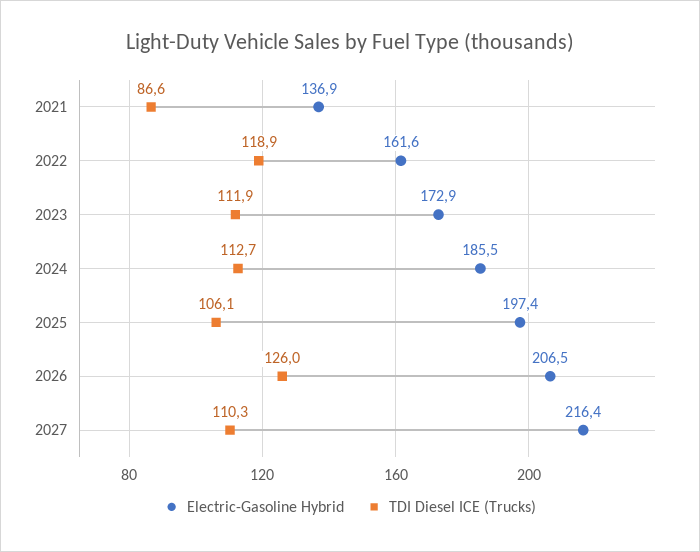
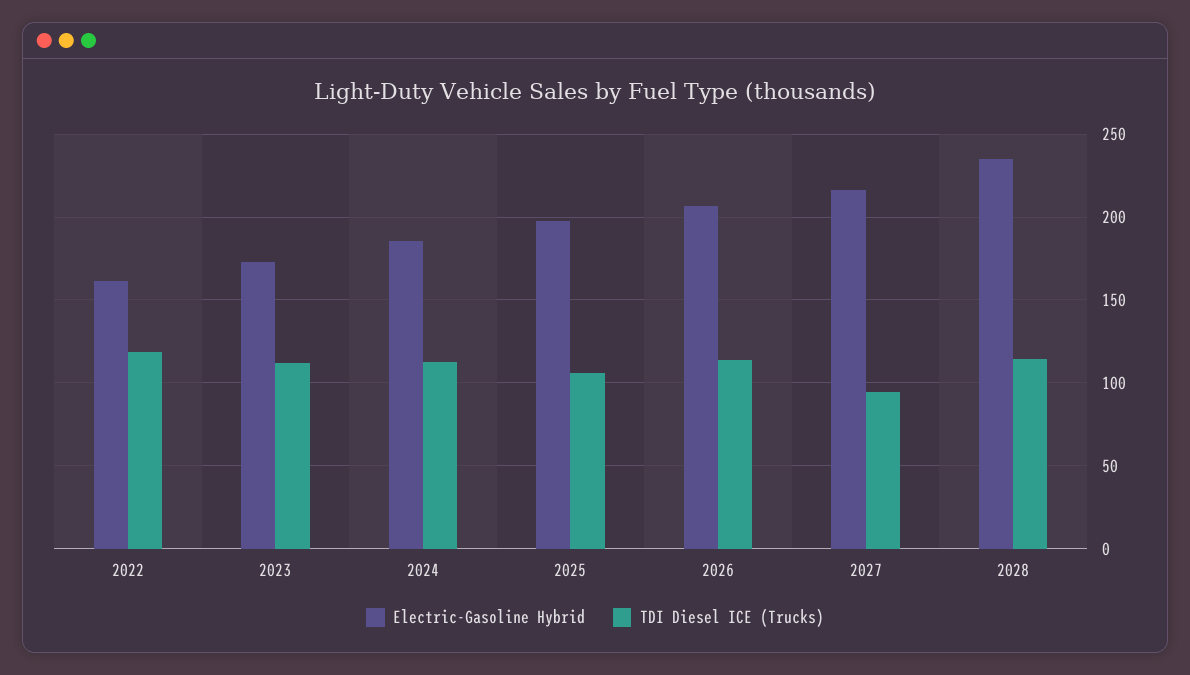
Electric-Gasoline Hybrid, 2021: 136.9 -> none
TDI Diesel ICE (Trucks), 2021: 86.6 -> none
TDI Diesel ICE (Trucks), 2026: 126 -> 115
TDI Diesel ICE (Trucks), 2027: 110.3 -> 95
Electric-Gasoline Hybrid, 2028: none -> 235
TDI Diesel ICE (Trucks), 2028: none -> 115

